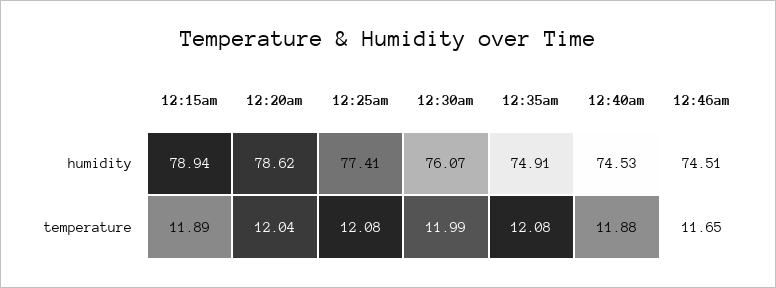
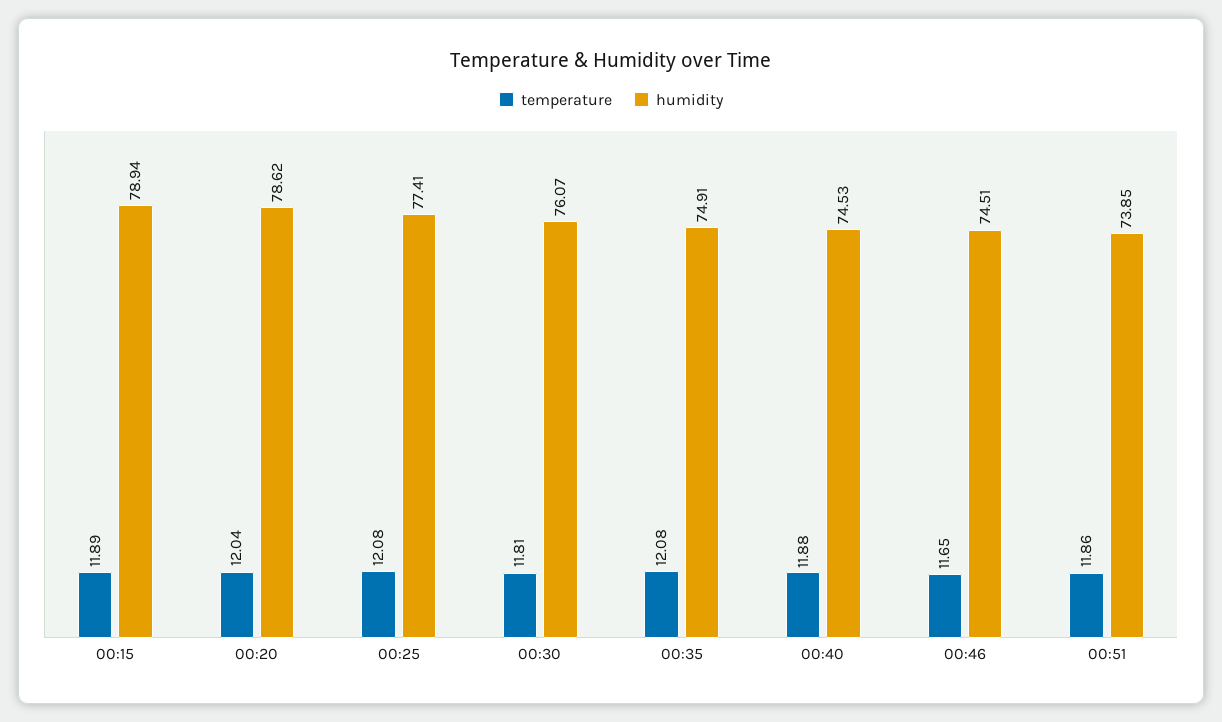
temperature, 12:30am: 11.99 -> 11.81
temperature, 00:51: none -> 11.86
humidity, 00:51: none -> 73.85

